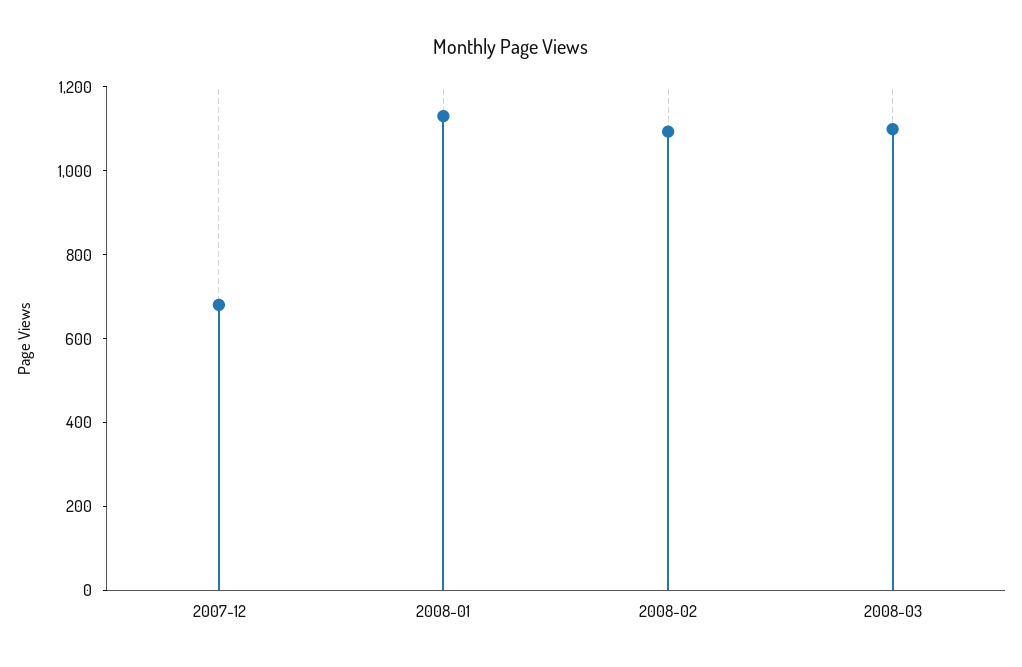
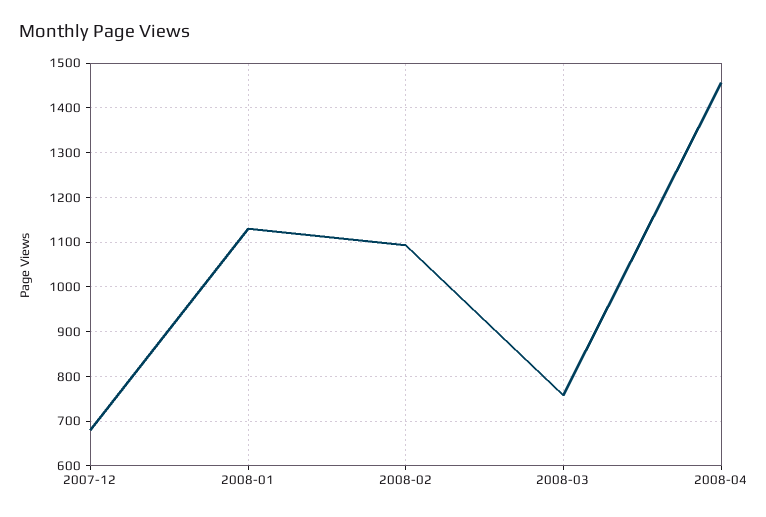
2008-03: 1100 -> 760
2008-04: none -> 1460

